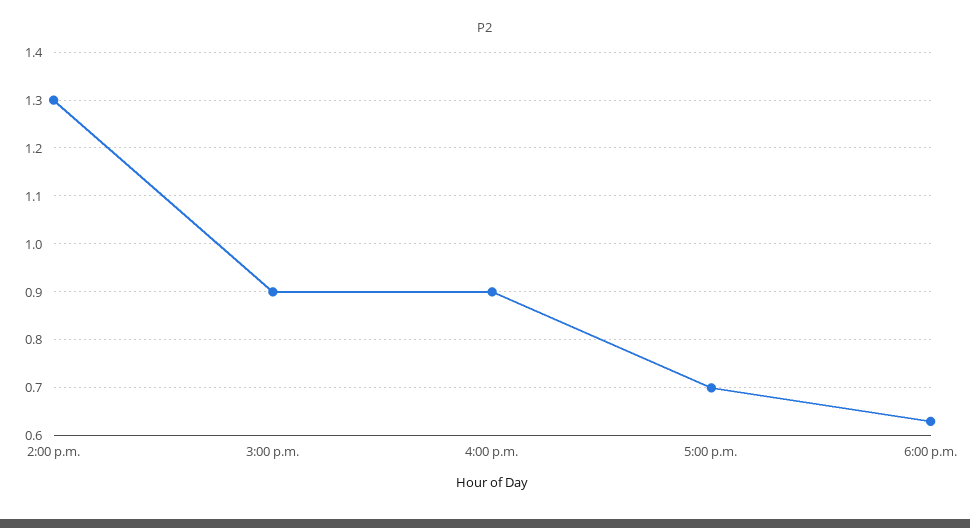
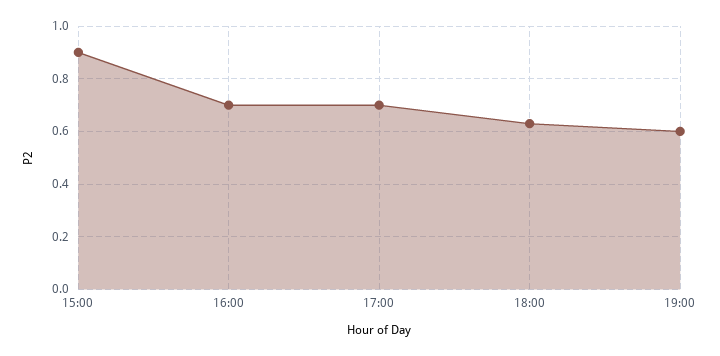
2:00 p.m.: 1.3 -> none
4:00 p.m.: 0.9 -> 0.7
19:00: none -> 0.6

